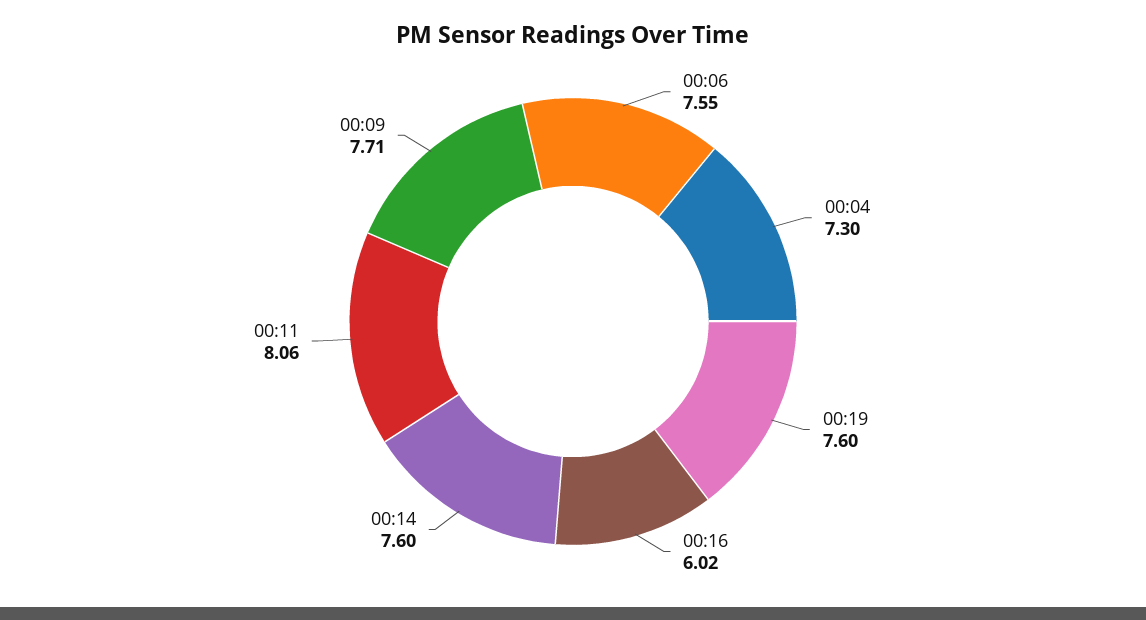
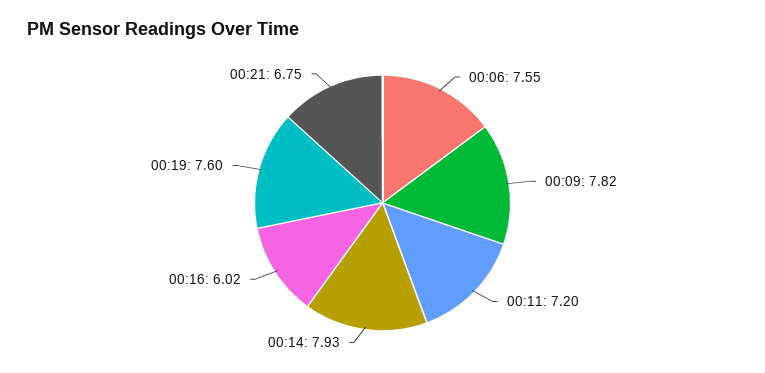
00:04: 7.3 -> none
00:14: 7.6 -> 7.93
00:11: 8.06 -> 7.2
00:09: 7.71 -> 7.82
00:21: none -> 6.75

